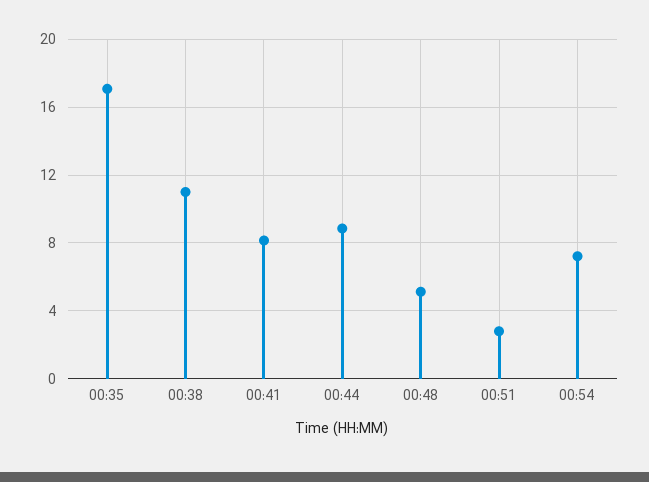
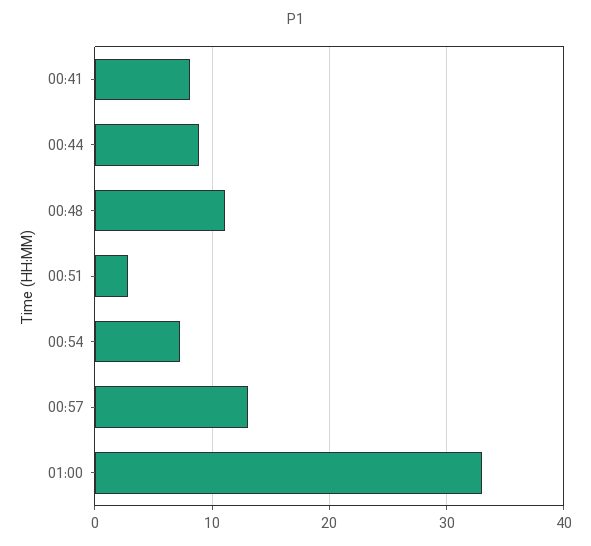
00:35: 17 -> none
00:38: 11 -> none
00:48: 5 -> 11
00:57: none -> 13
01:00: none -> 33

